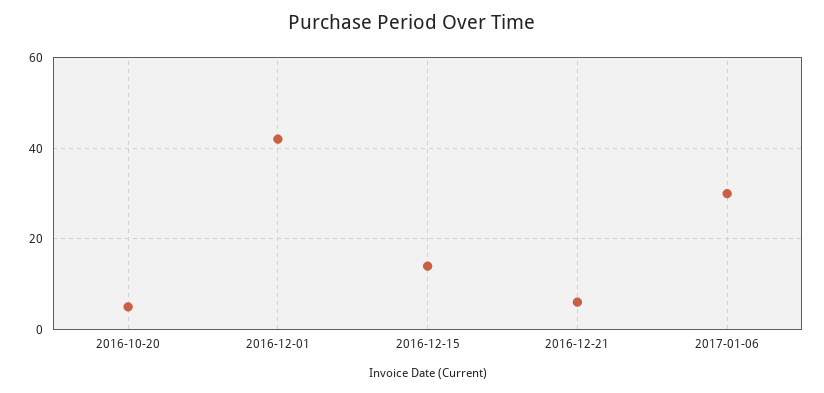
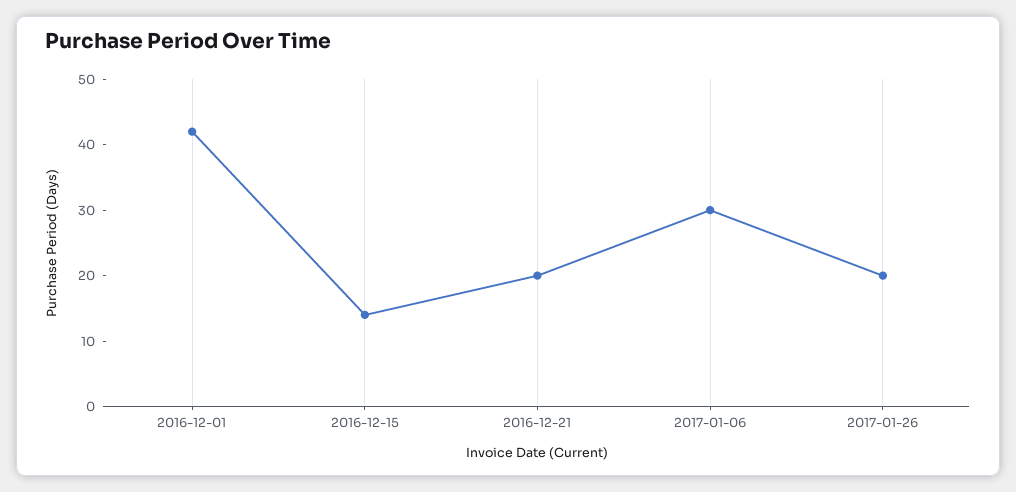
2016-10-20: 5 -> none
2016-12-21: 5 -> 20
2017-01-26: none -> 20

